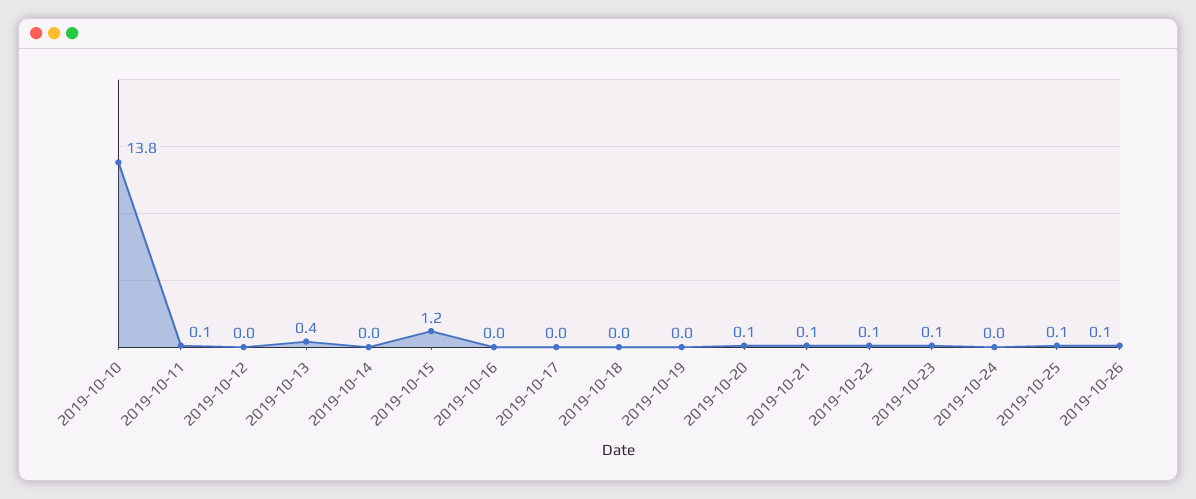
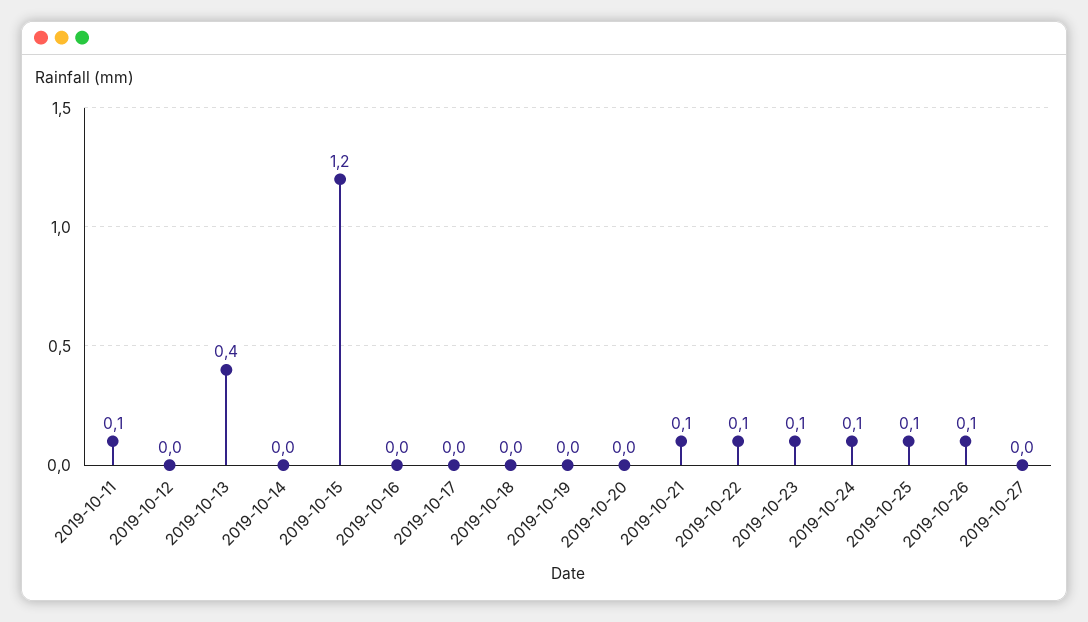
2019-10-10: 13.8 -> none
2019-10-20: 0.1 -> 0
2019-10-24: 0 -> 0.1
2019-10-27: none -> 0

